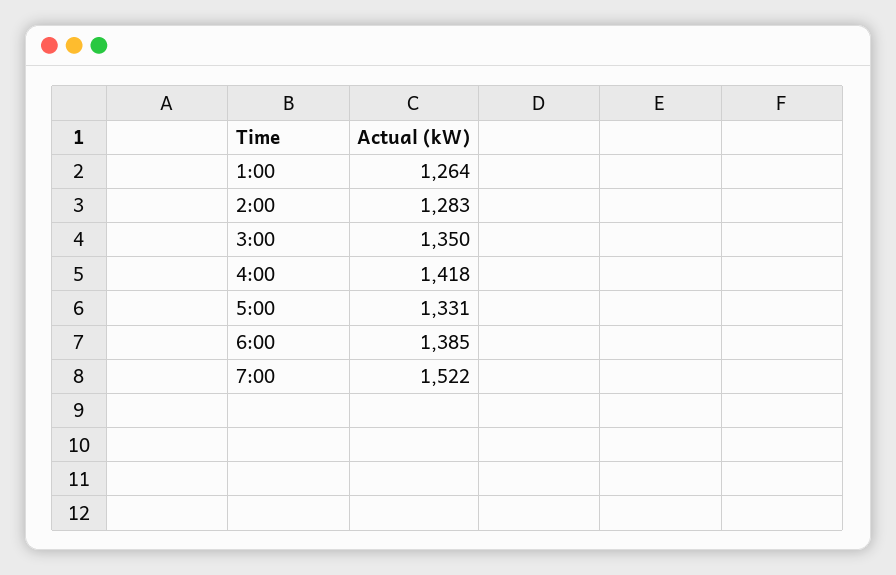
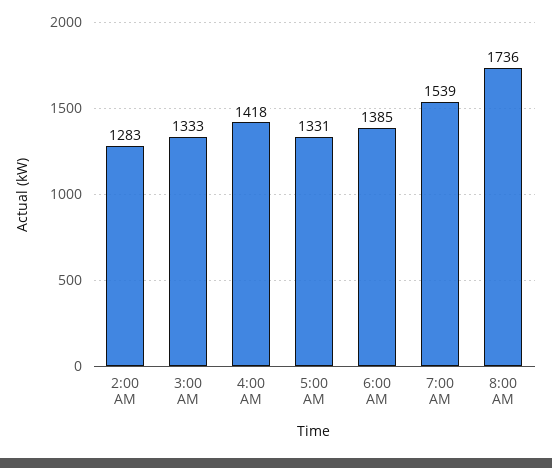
1:00: 1264 -> none
3:00: 1350 -> 1333
7:00: 1522 -> 1539
8:00 AM: none -> 1736

